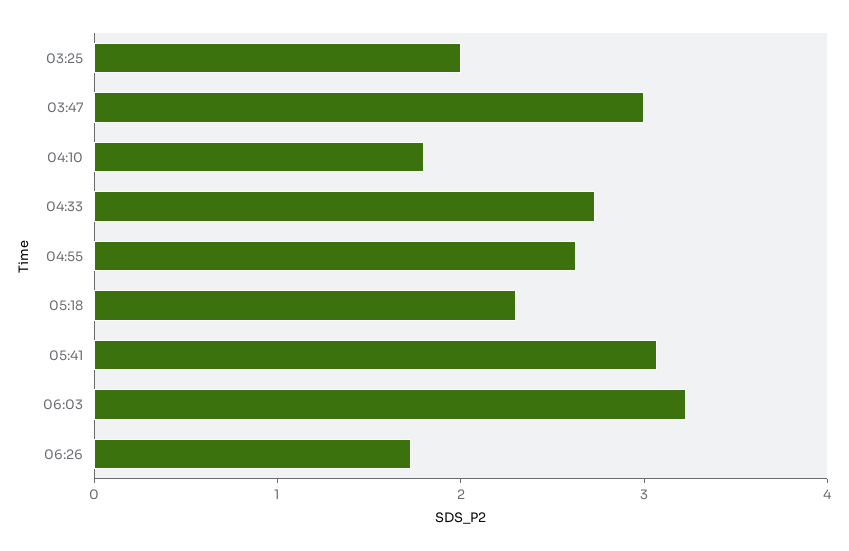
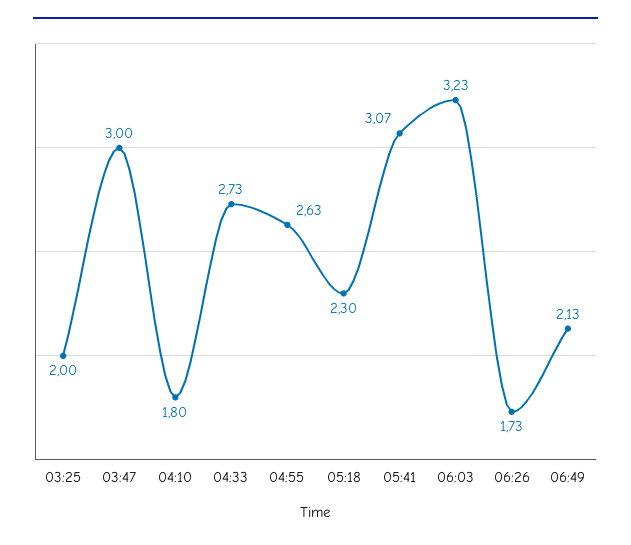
06:49: none -> 2.13

